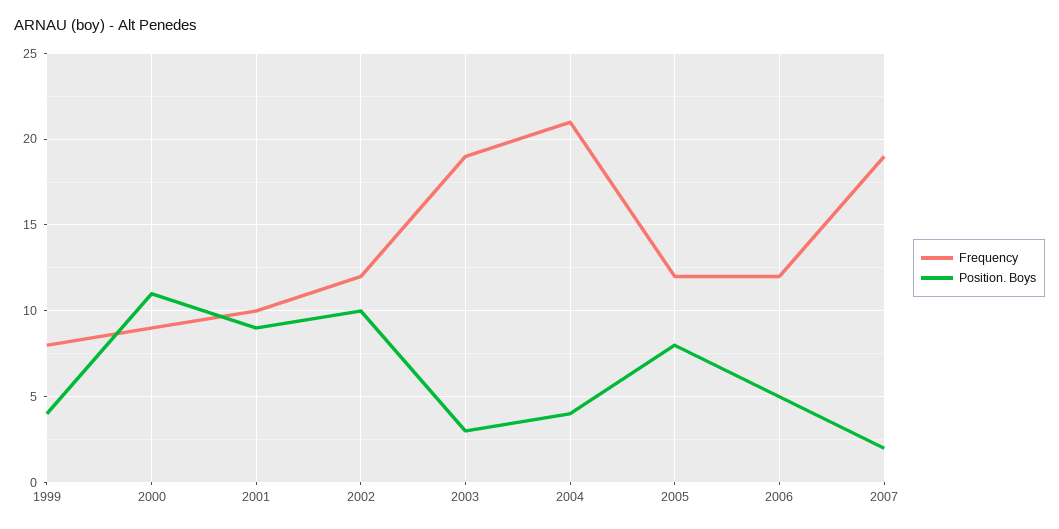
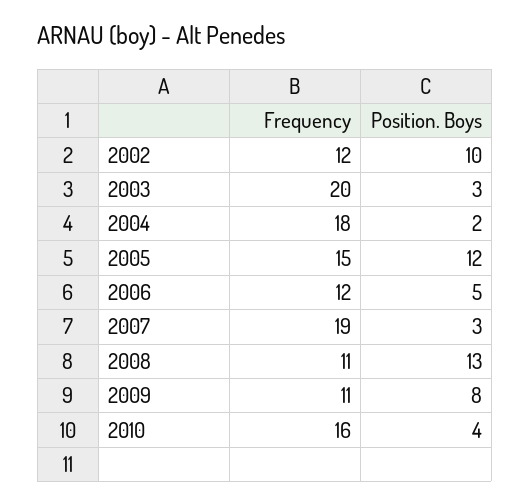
Frequency, 1999: 8 -> none
Position. Boys, 1999: 4 -> none
Frequency, 2000: 9 -> none
Position. Boys, 2000: 11 -> none
Frequency, 2001: 10 -> none
Position. Boys, 2001: 9 -> none
Frequency, 2003: 19 -> 20
Frequency, 2004: 21 -> 18
Position. Boys, 2004: 4 -> 2
Frequency, 2005: 12 -> 15
Position. Boys, 2005: 8 -> 12
Position. Boys, 2007: 2 -> 3
Frequency, 2008: none -> 11
Position. Boys, 2008: none -> 13
Frequency, 2009: none -> 11
Position. Boys, 2009: none -> 8
Frequency, 2010: none -> 16
Position. Boys, 2010: none -> 4

